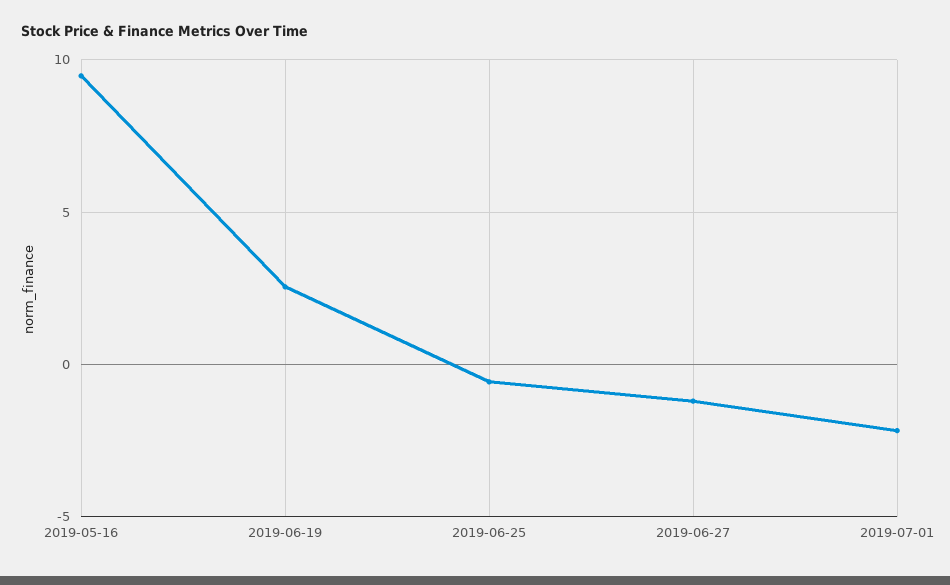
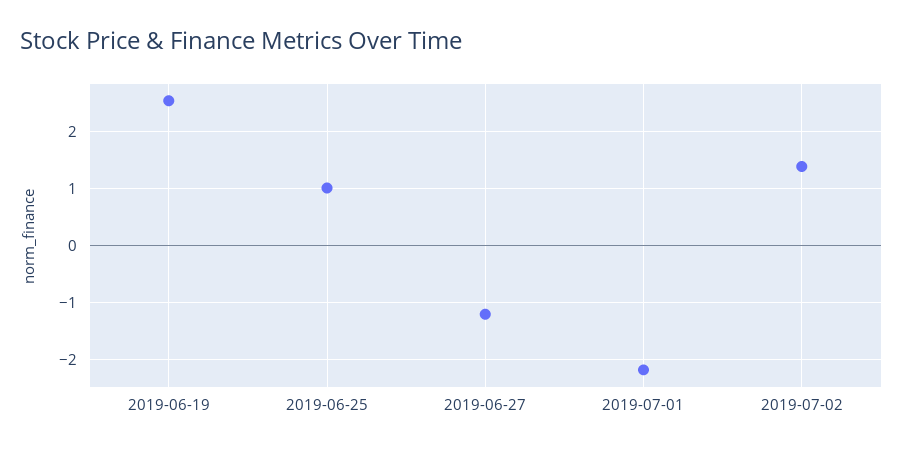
2019-05-16: 9.5 -> none
2019-06-25: -0.5 -> 1
2019-07-02: none -> 1.4

